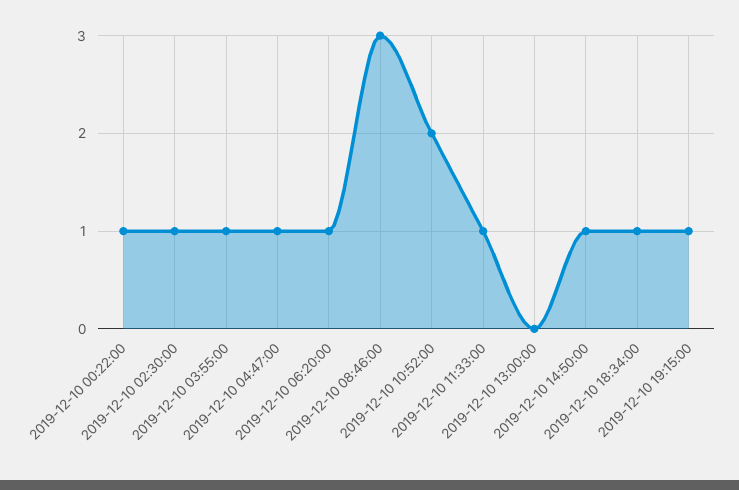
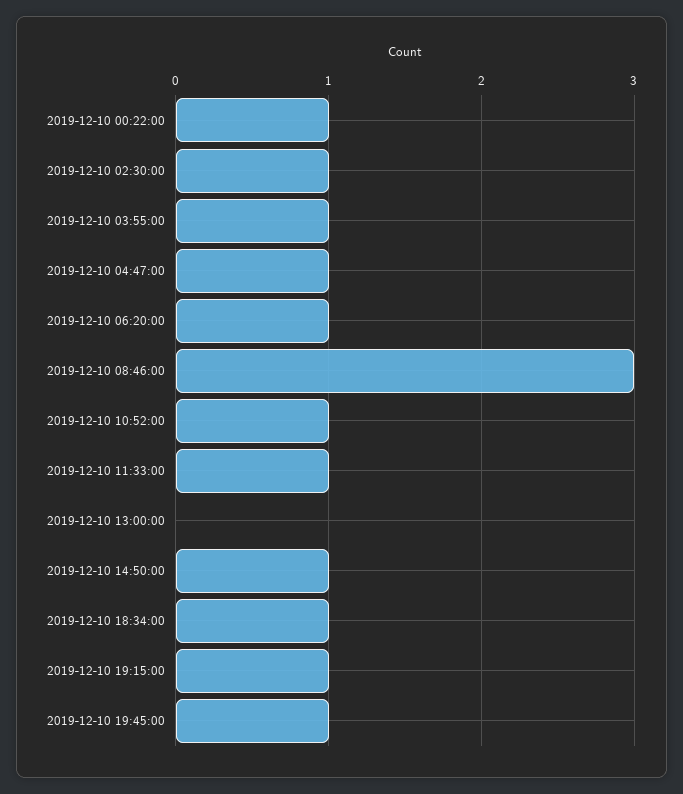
2019-12-10 10:52:00: 2 -> 1
2019-12-10 19:45:00: none -> 1

